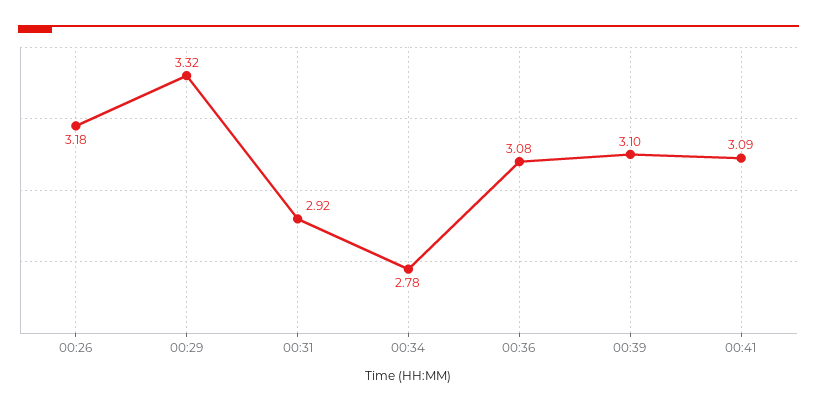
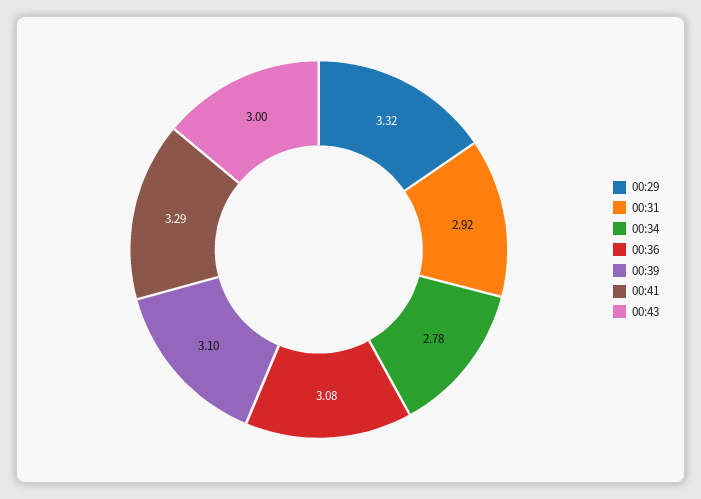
00:26: 3.18 -> none
00:41: 3.09 -> 3.29
00:43: none -> 3

